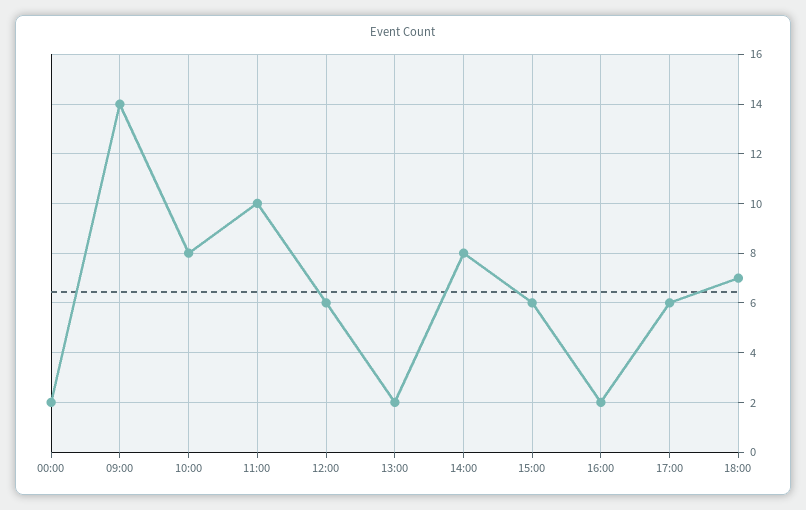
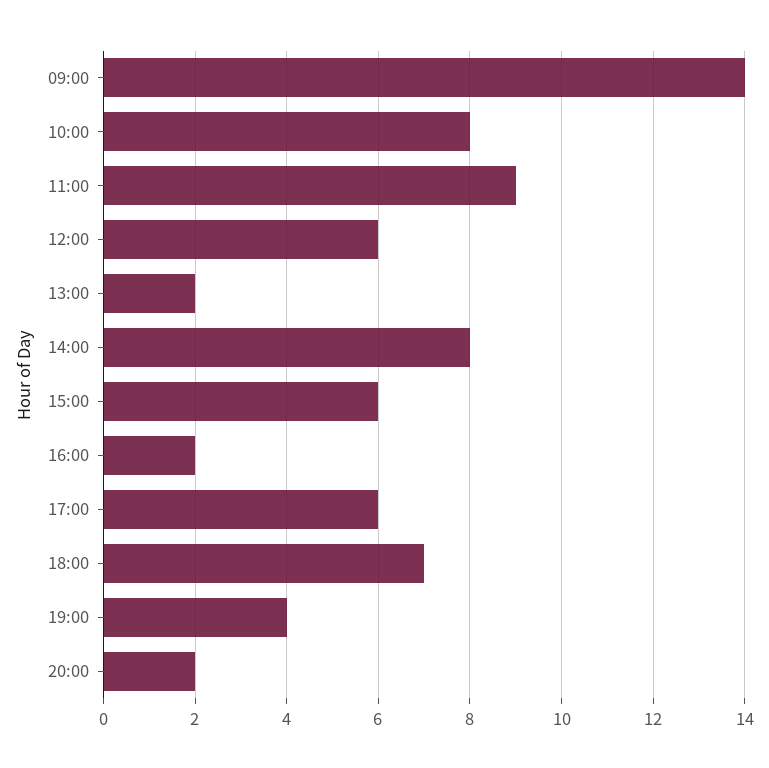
00:00: 2 -> none
11:00: 10 -> 9
19:00: none -> 4
20:00: none -> 2

